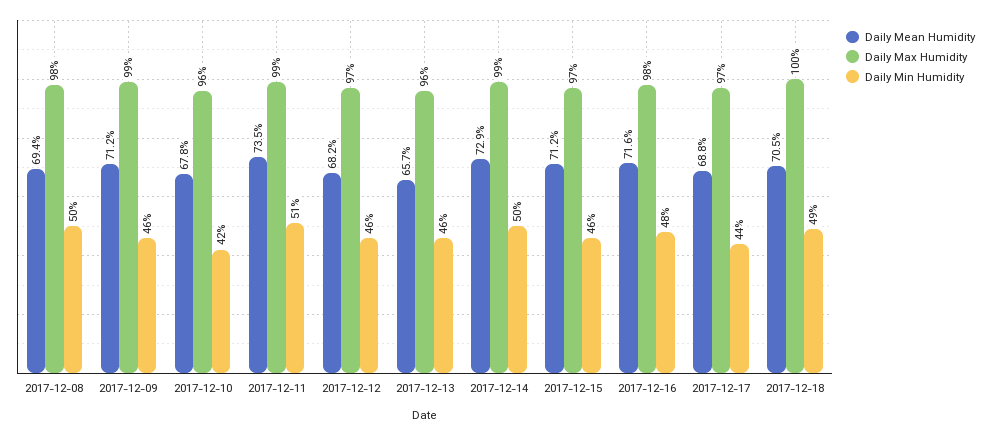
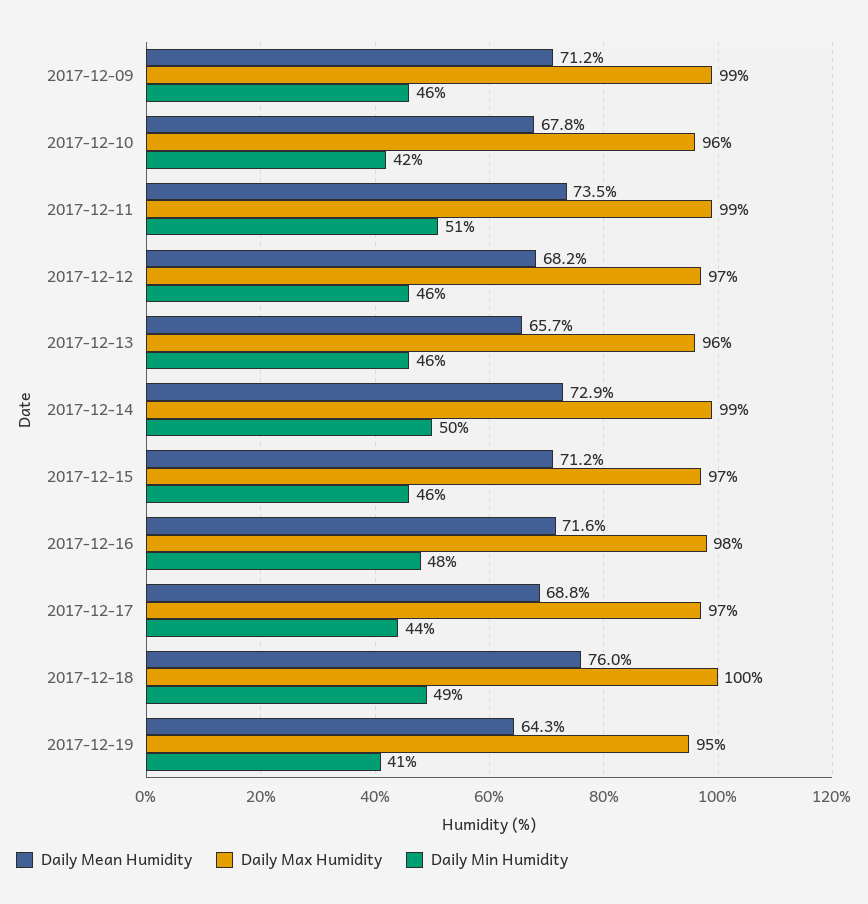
Daily Mean Humidity, 2017-12-08: 69.4 -> none
Daily Max Humidity, 2017-12-08: 98 -> none
Daily Min Humidity, 2017-12-08: 50 -> none
Daily Mean Humidity, 2017-12-18: 70.5 -> 76
Daily Mean Humidity, 2017-12-19: none -> 64.3
Daily Max Humidity, 2017-12-19: none -> 95
Daily Min Humidity, 2017-12-19: none -> 41

